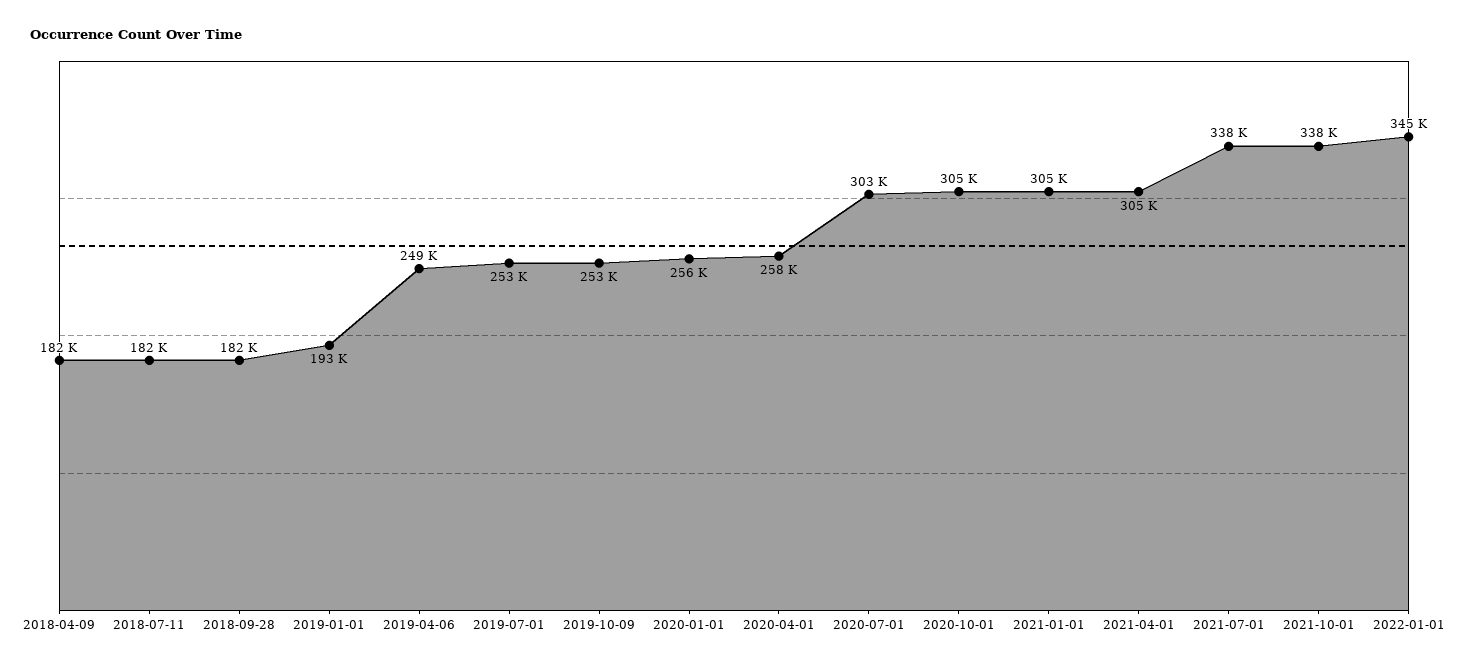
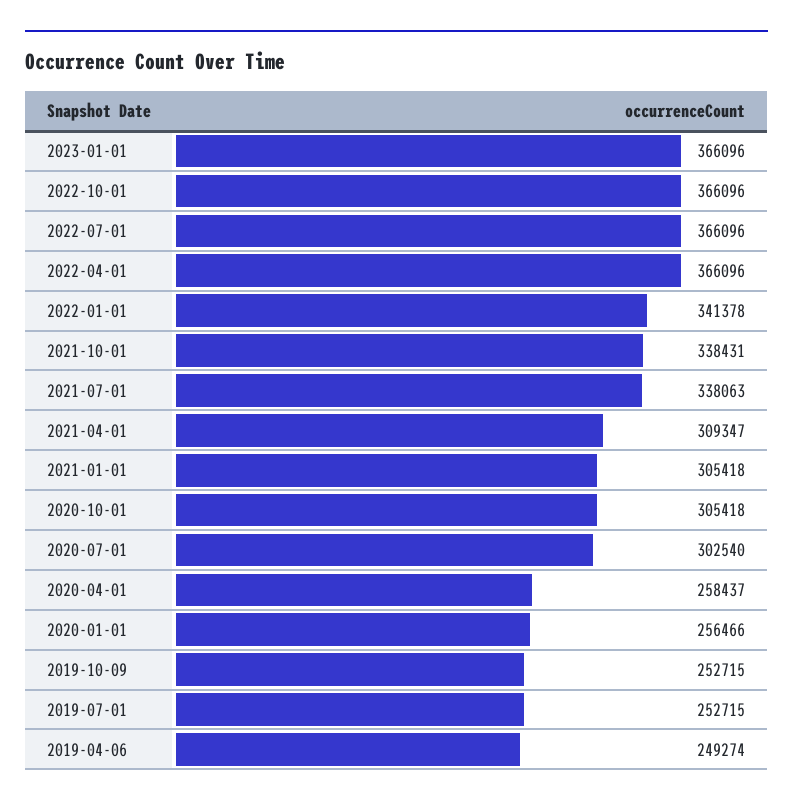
2018-04-09: 182000 -> none
2018-07-11: 182000 -> none
2018-09-28: 182000 -> none
2019-01-01: 193000 -> none
2021-04-01: 305000 -> 309347
2022-01-01: 345000 -> 341378
2023-01-01: none -> 366096
2022-10-01: none -> 366096
2022-07-01: none -> 366096
2022-04-01: none -> 366096

